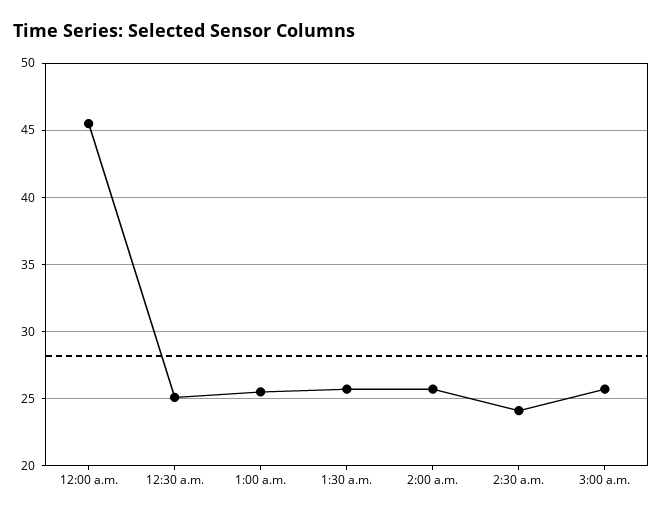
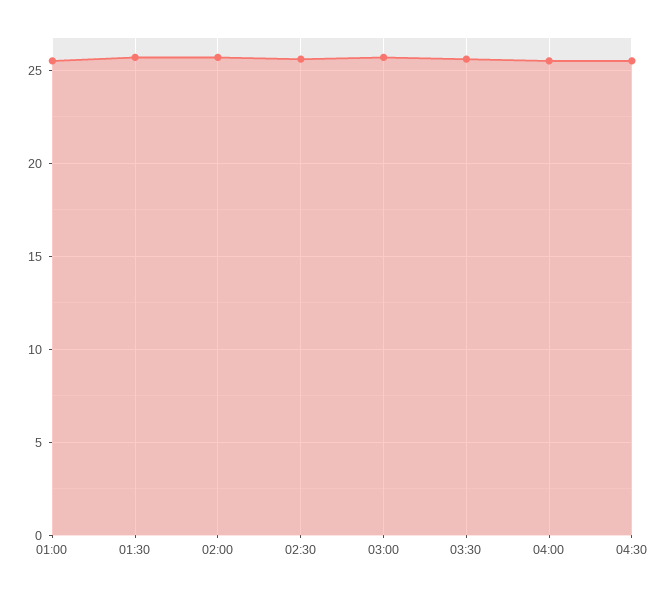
12:00 a.m.: 45.5 -> none
12:30 a.m.: 25 -> none
2:30 a.m.: 24 -> 25.5
03:30: none -> 25.5
04:00: none -> 25.5
04:30: none -> 25.5

